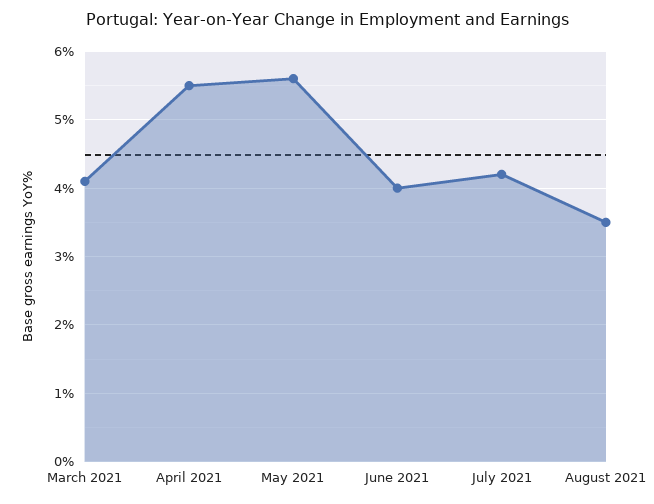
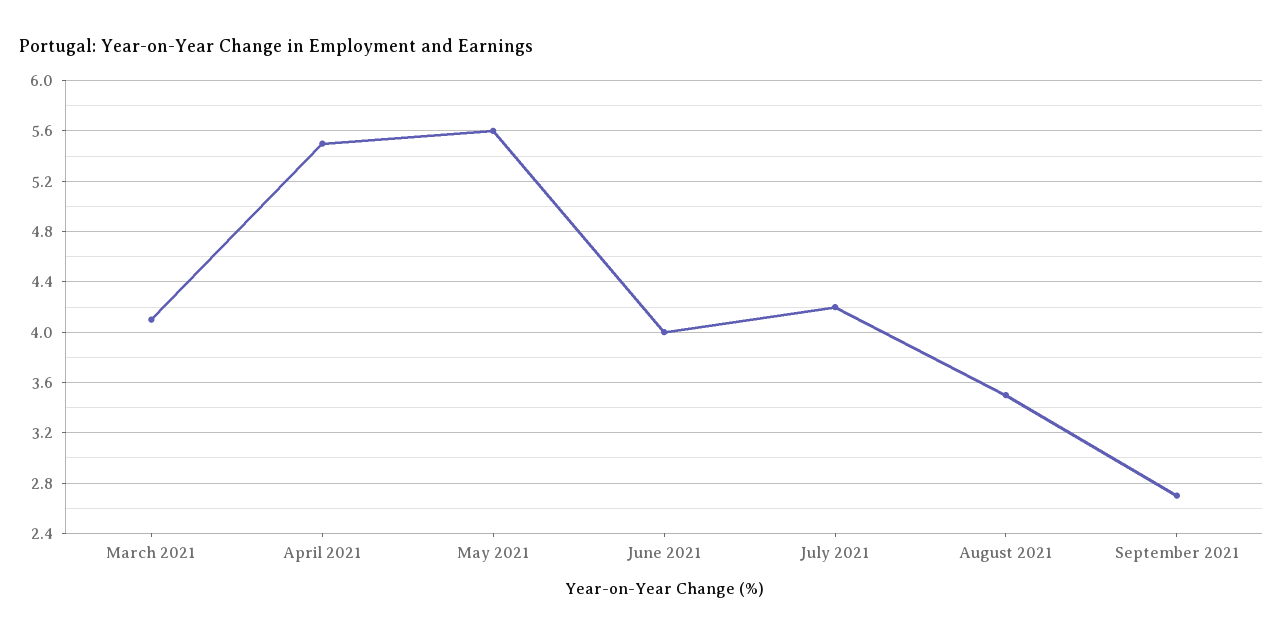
September 2021: none -> 2.7

